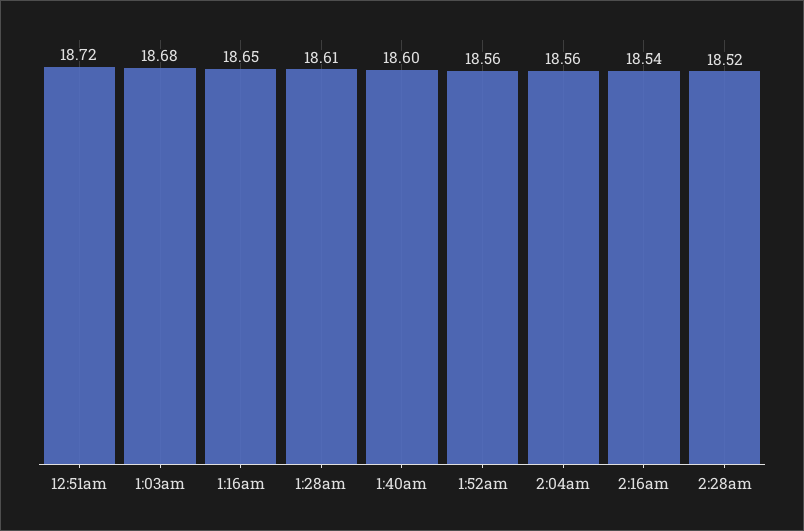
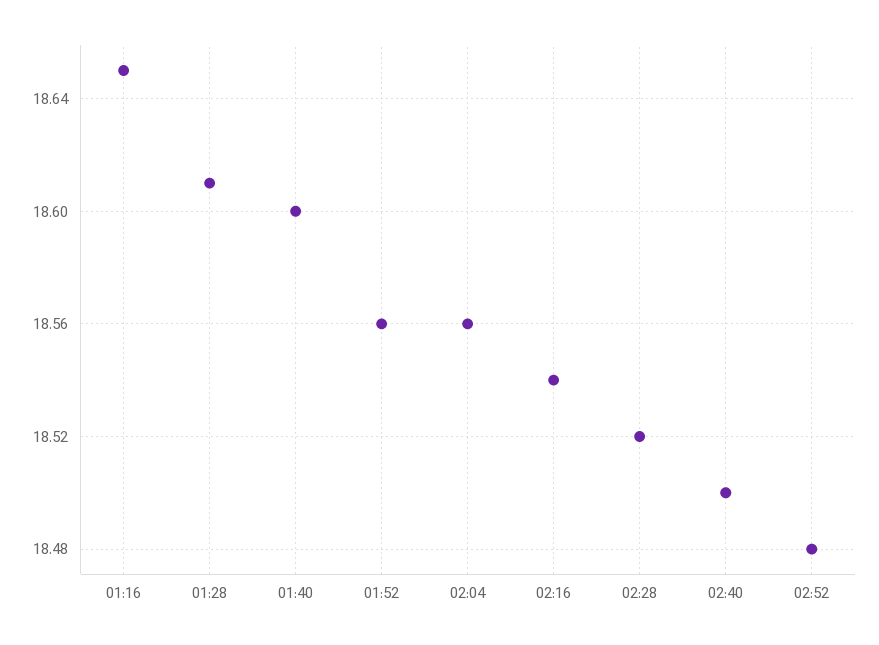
12:51am: 18.72 -> none
1:03am: 18.68 -> none
02:40: none -> 18.5
02:52: none -> 18.48

